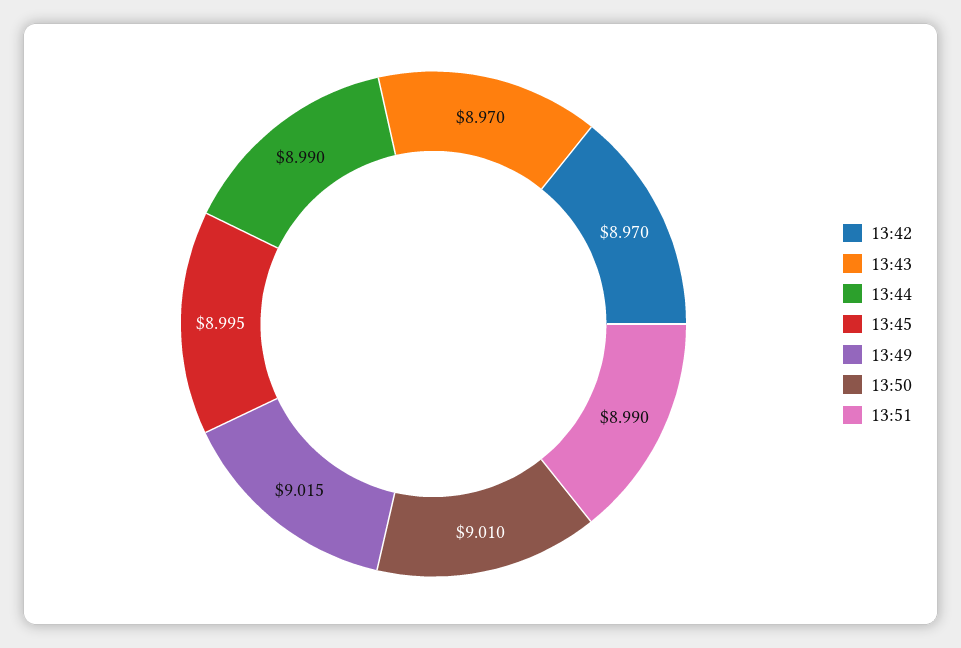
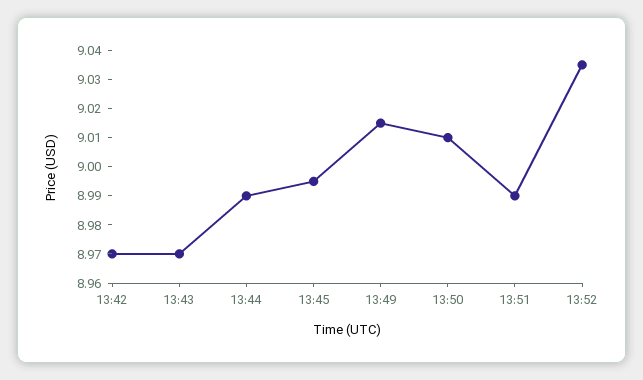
13:52: none -> 9.035

